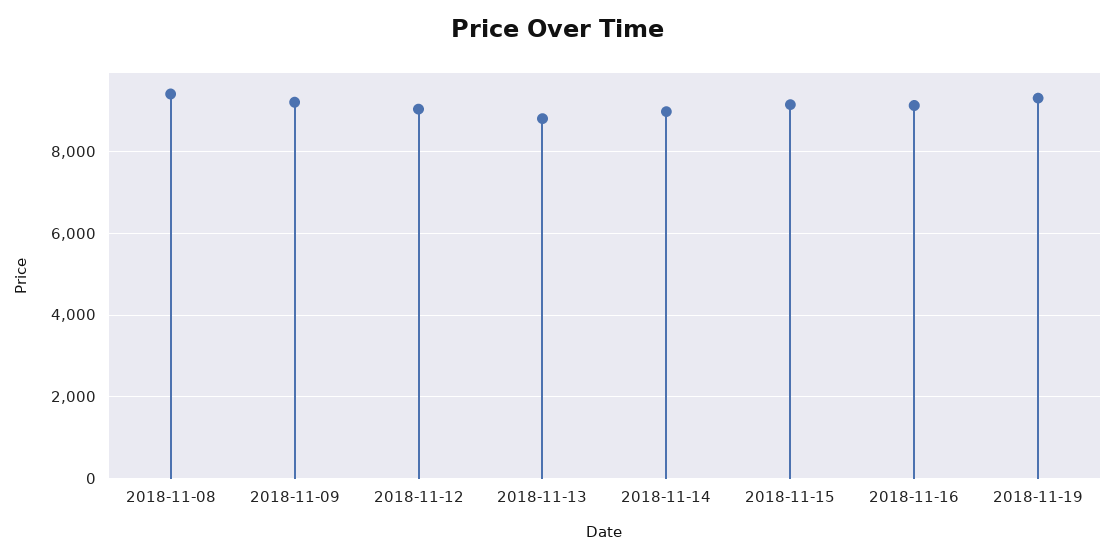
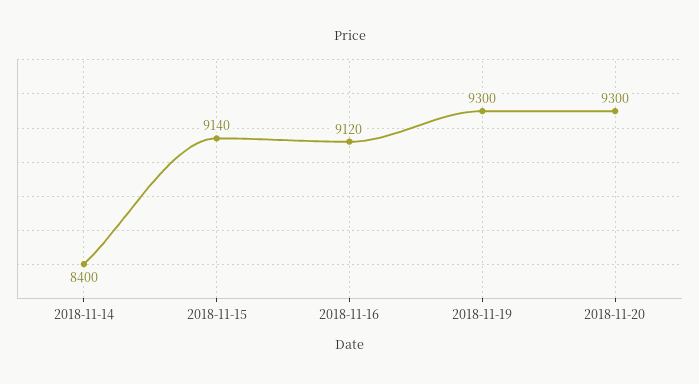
2018-11-08: 9400 -> none
2018-11-09: 9200 -> none
2018-11-12: 9000 -> none
2018-11-13: 8800 -> none
2018-11-14: 9000 -> 8400
2018-11-20: none -> 9300

